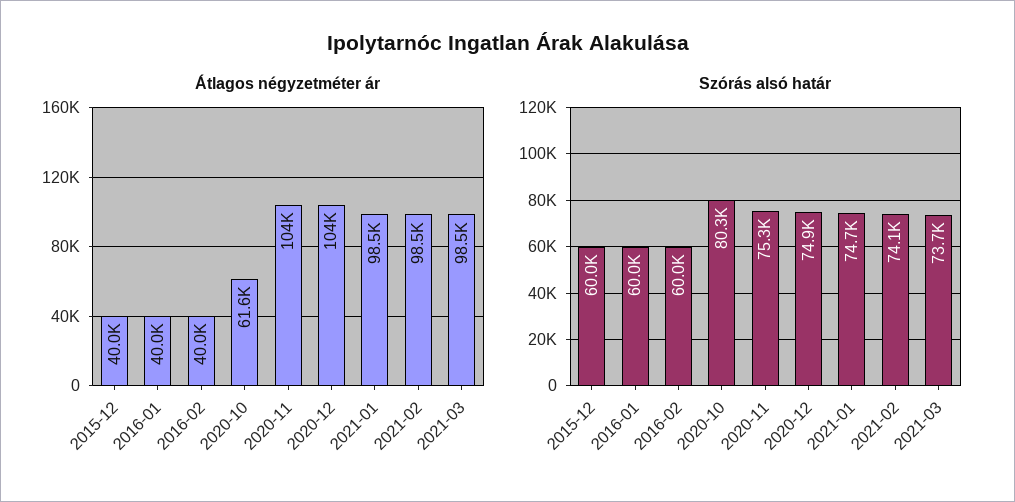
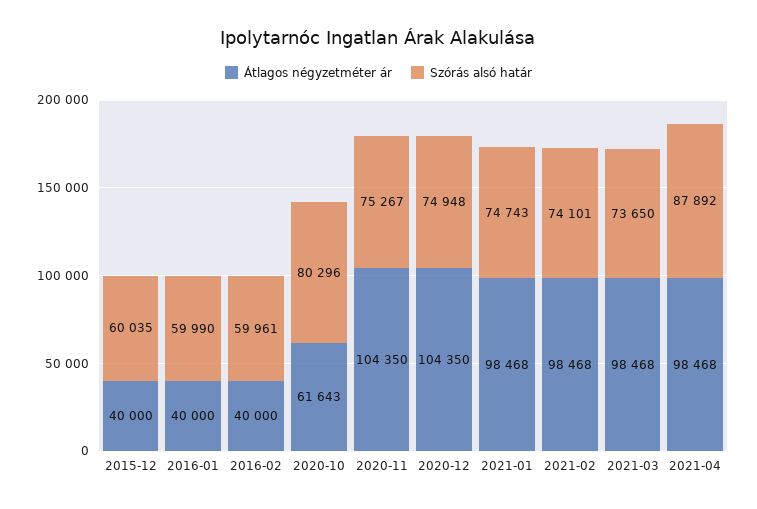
Átlagos négyzetméter ár, 2021-04: none -> 98468
Szórás alsó határ, 2021-04: none -> 87892

